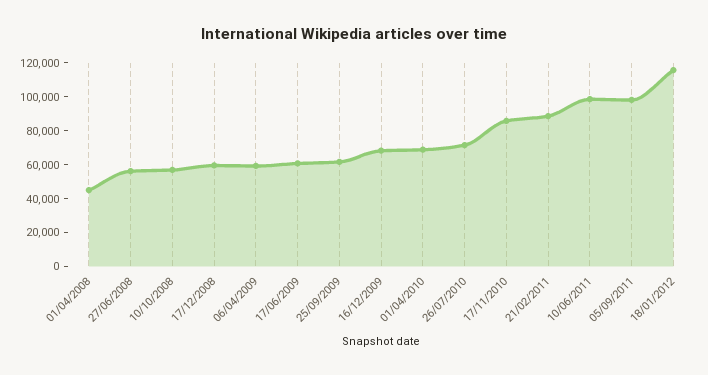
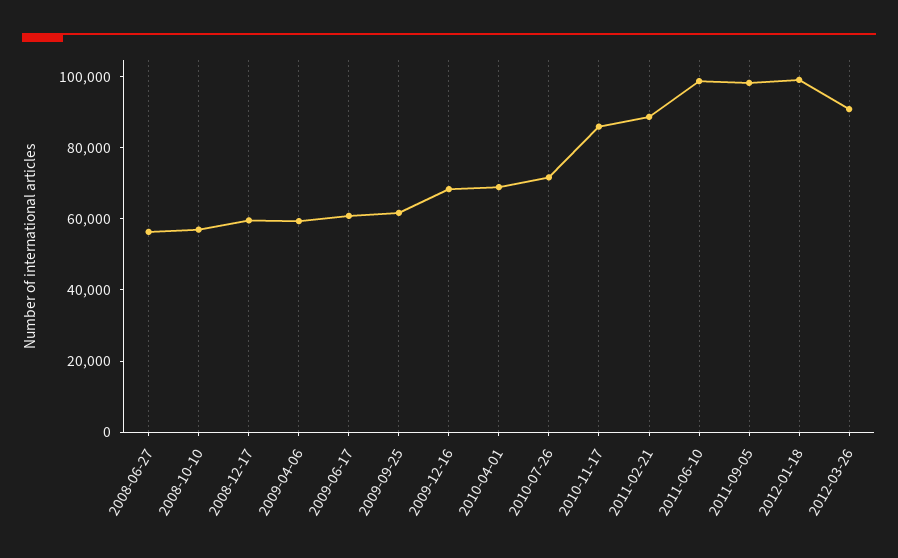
01/04/2008: 45000 -> none
18/01/2012: 115000 -> 100000
2012-03-26: none -> 90000

